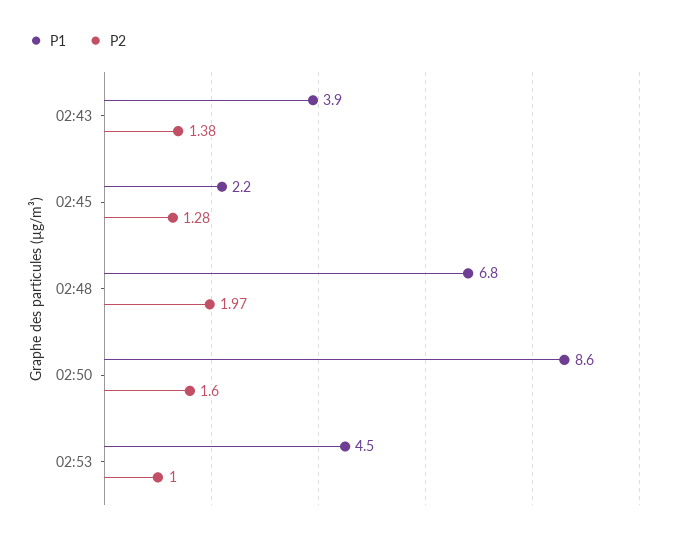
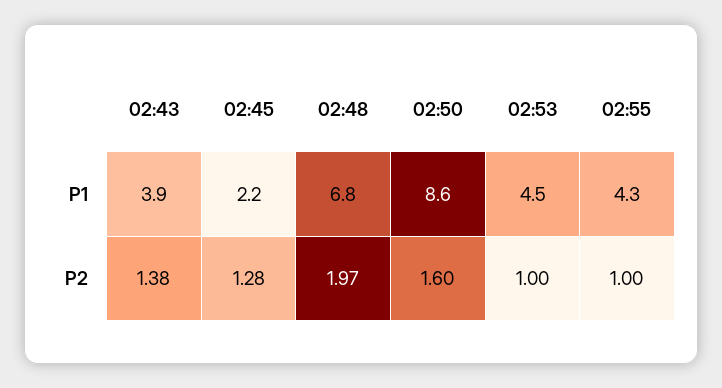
P1, 02:55: none -> 4.3
P2, 02:55: none -> 1

